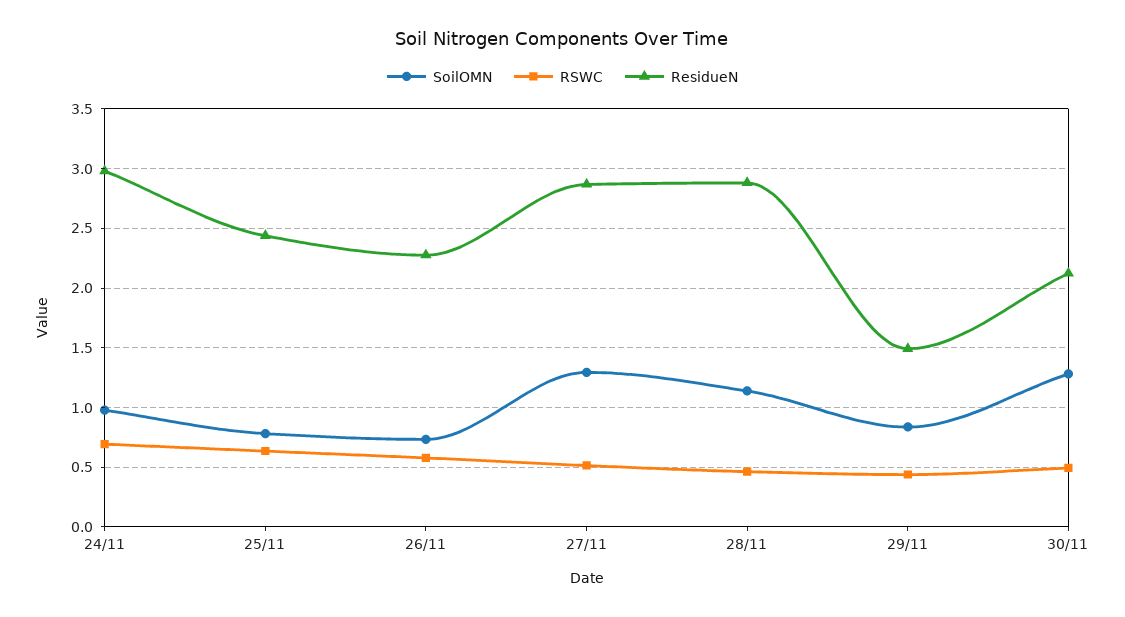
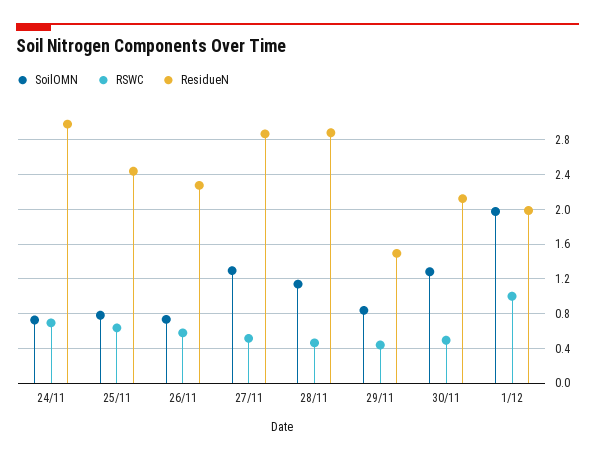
SoilOMN, 24/11: 1 -> 0.7
SoilOMN, 1/12: none -> 2
RSWC, 1/12: none -> 1
ResidueN, 1/12: none -> 2

